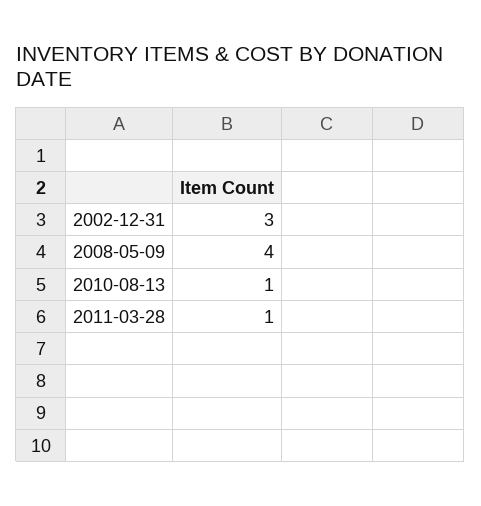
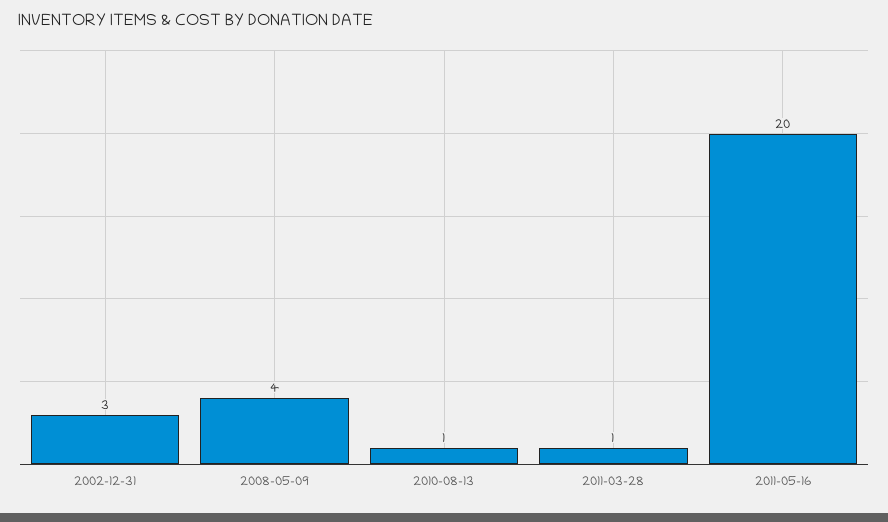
2011-05-16: none -> 20

